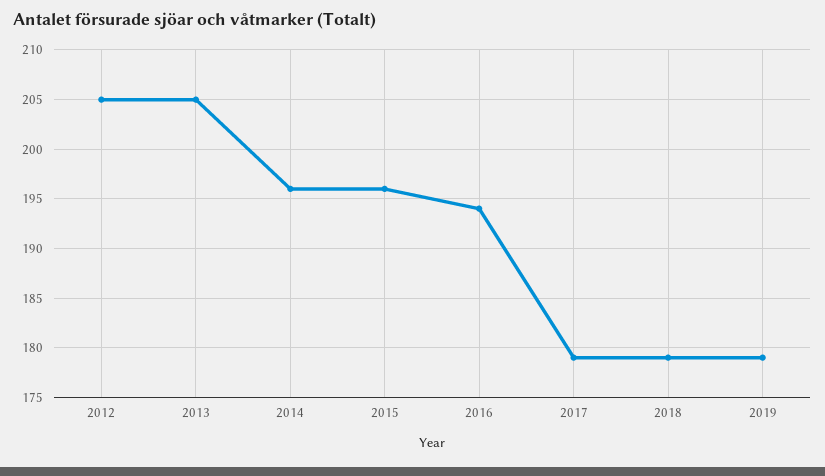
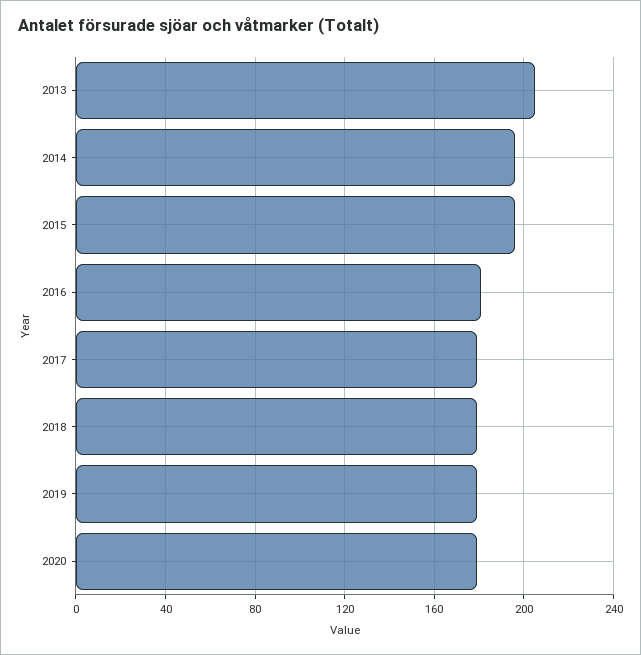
2012: 205 -> none
2016: 194 -> 180
2020: none -> 180

